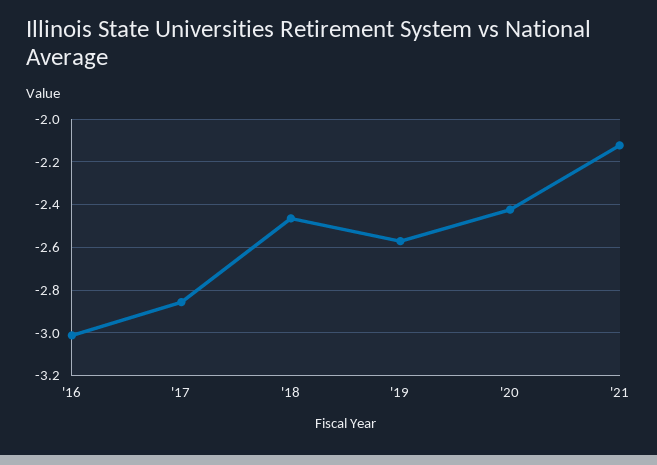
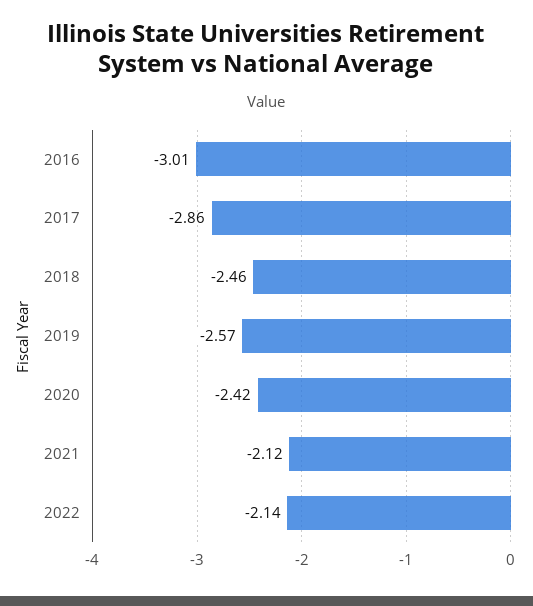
2022: none -> -2.14

